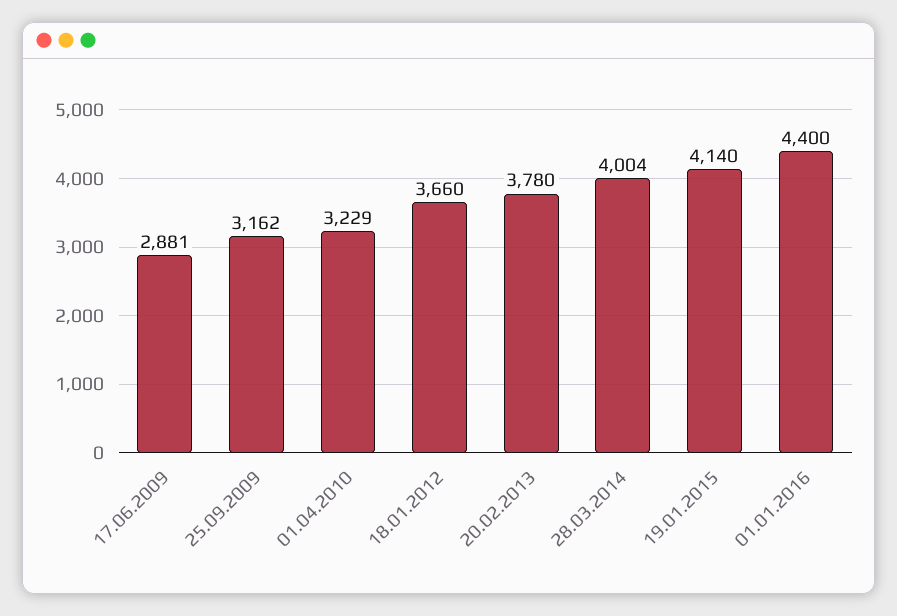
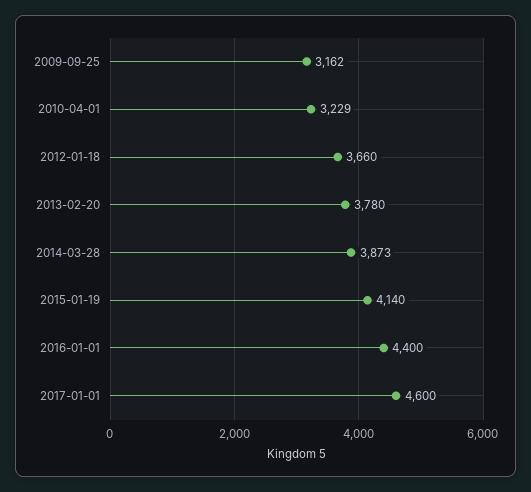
17.06.2009: 2881 -> none
28.03.2014: 4004 -> 3873
2017-01-01: none -> 4600

